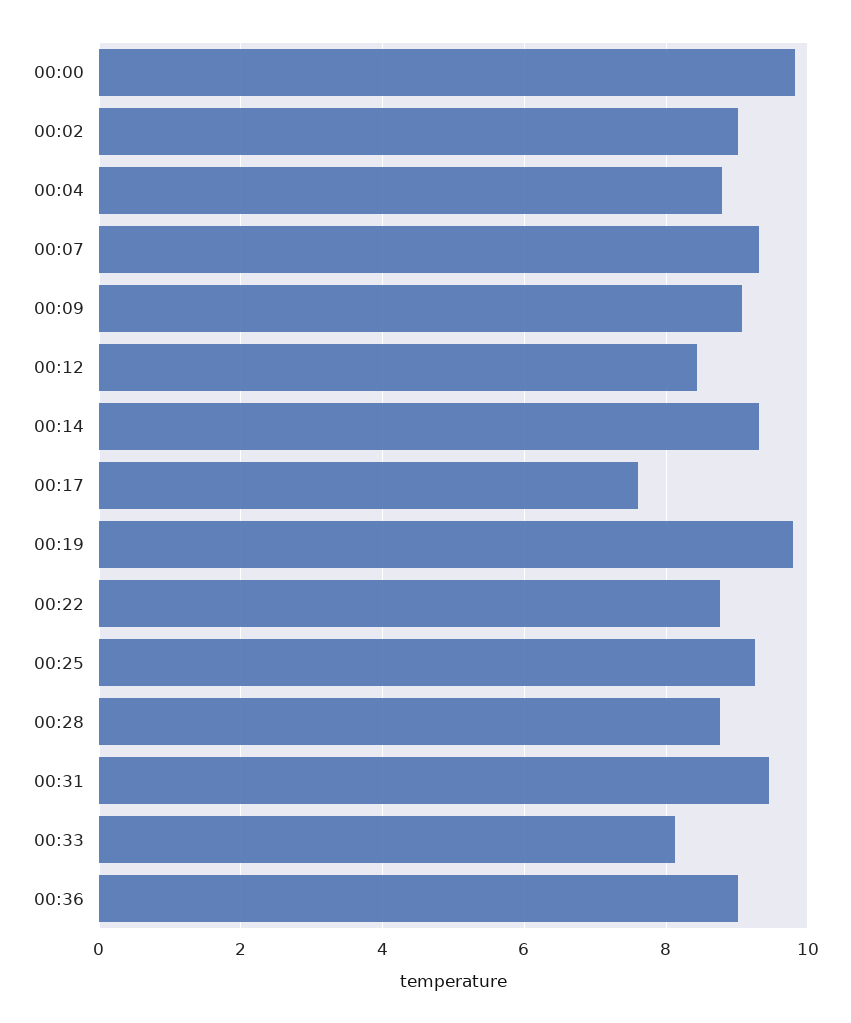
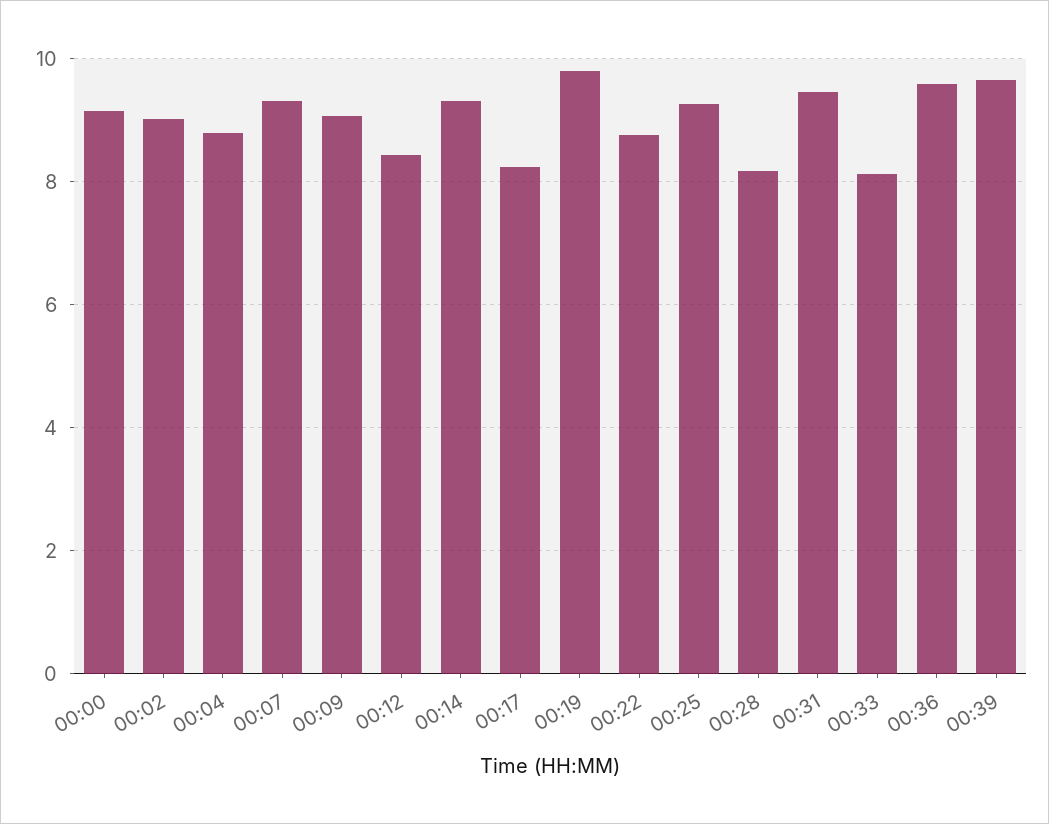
00:00: 9.8 -> 9.2
00:17: 7.6 -> 8.2
00:28: 8.8 -> 8.2
00:36: 9 -> 9.6
00:39: none -> 9.6

